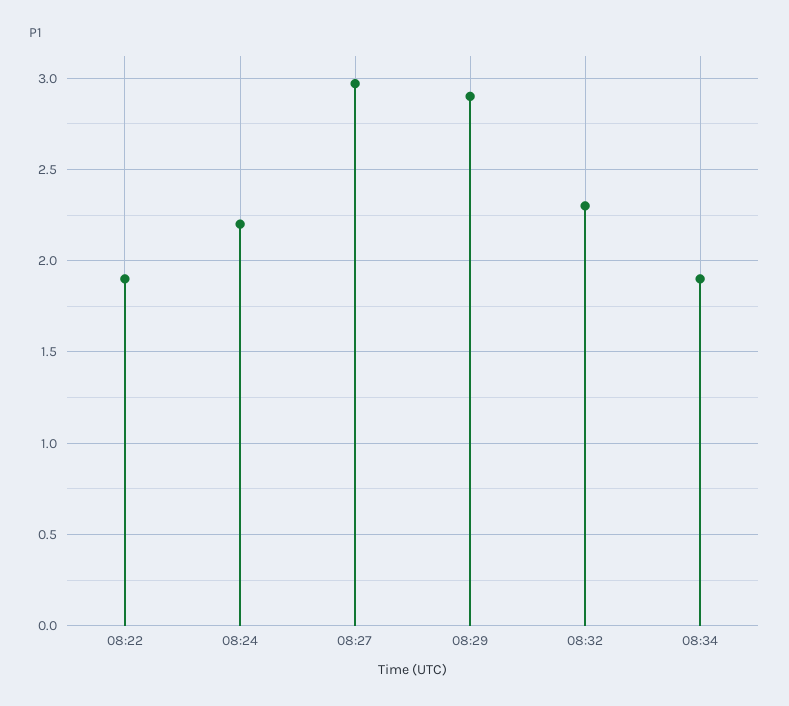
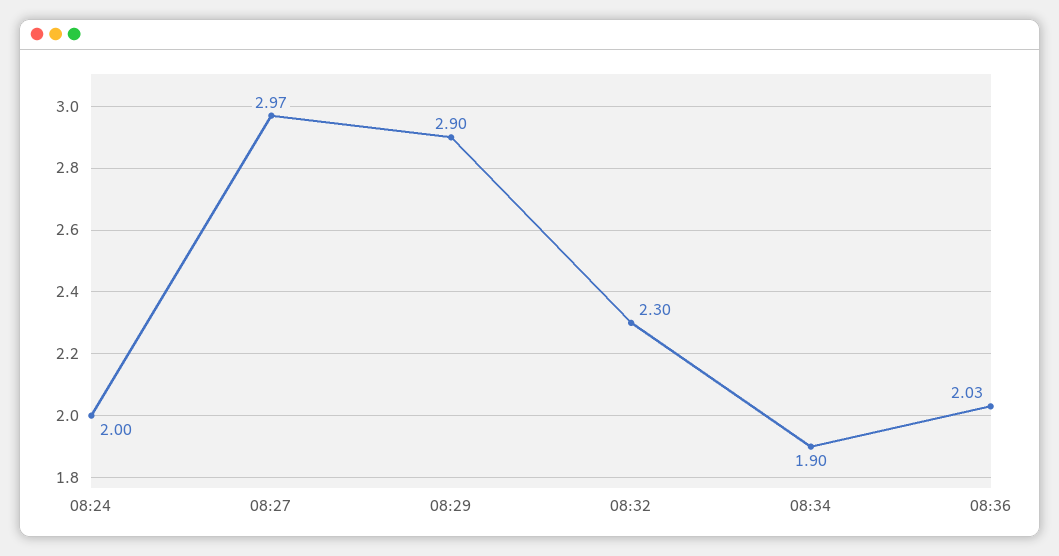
08:22: 1.9 -> none
08:24: 2.2 -> 2
08:36: none -> 2.03

